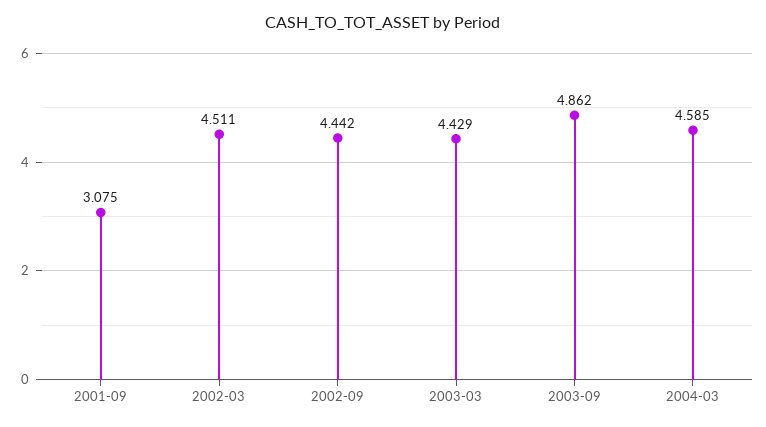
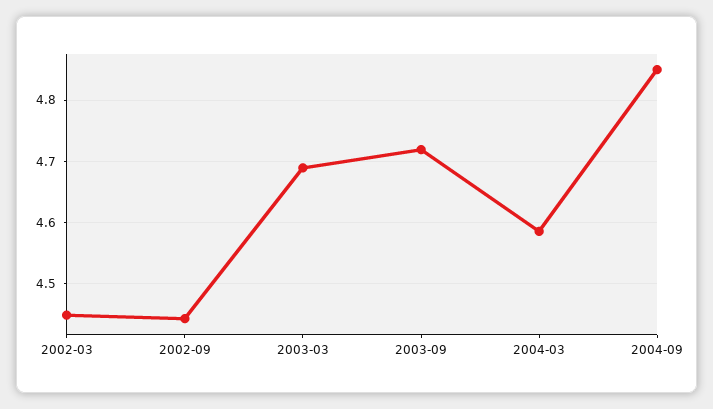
2001-09: 3.075 -> none
2002-03: 4.511 -> 4.45
2003-03: 4.429 -> 4.69
2003-09: 4.862 -> 4.72
2004-09: none -> 4.85

